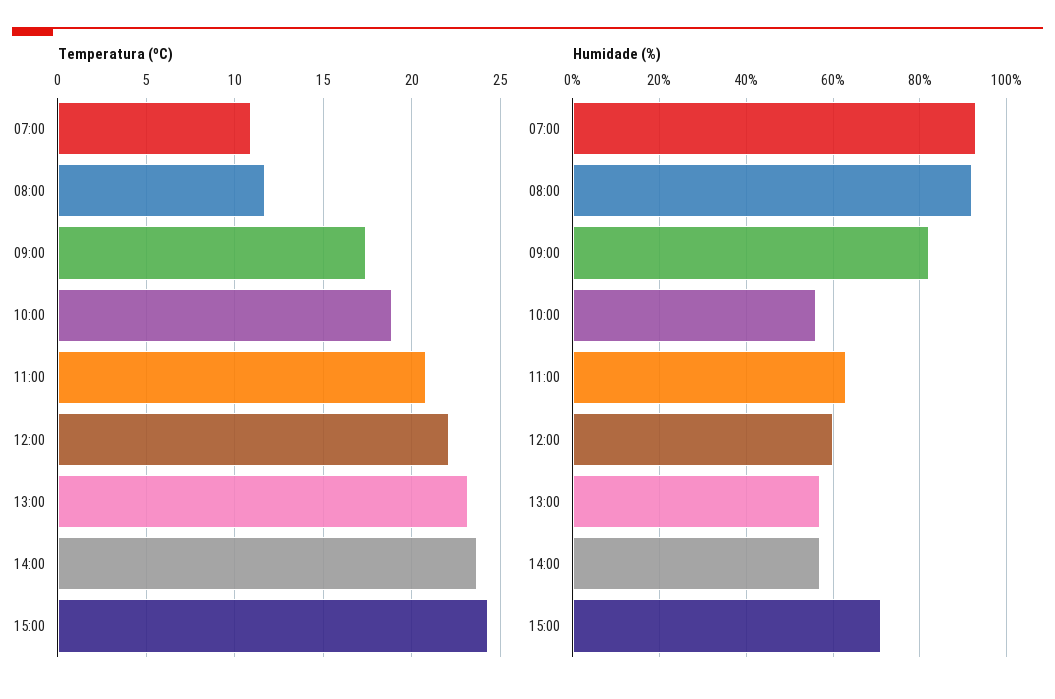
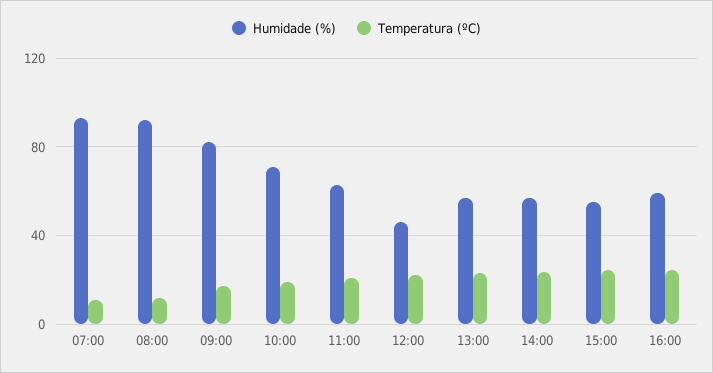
Humidade (%), 10:00: 55 -> 70
Humidade (%), 12:00: 60 -> 45
Humidade (%), 15:00: 70 -> 55
Humidade (%), 16:00: none -> 60
Temperatura (ºC), 16:00: none -> 25

